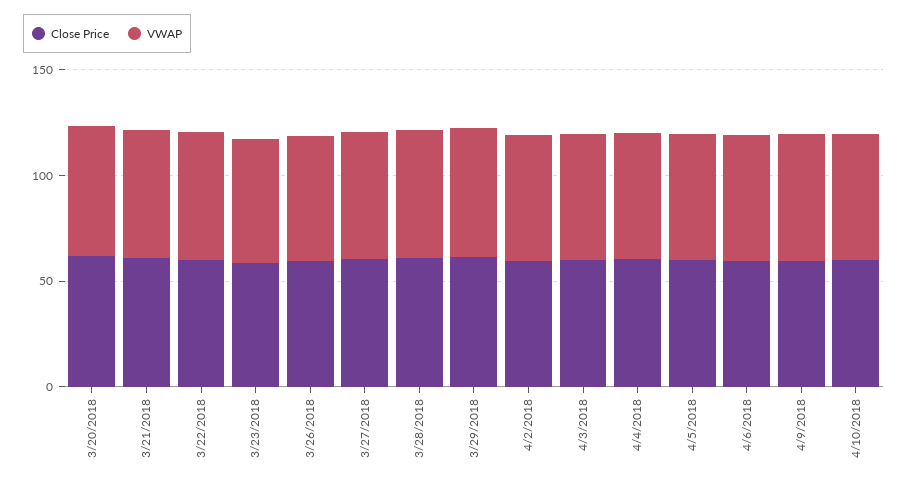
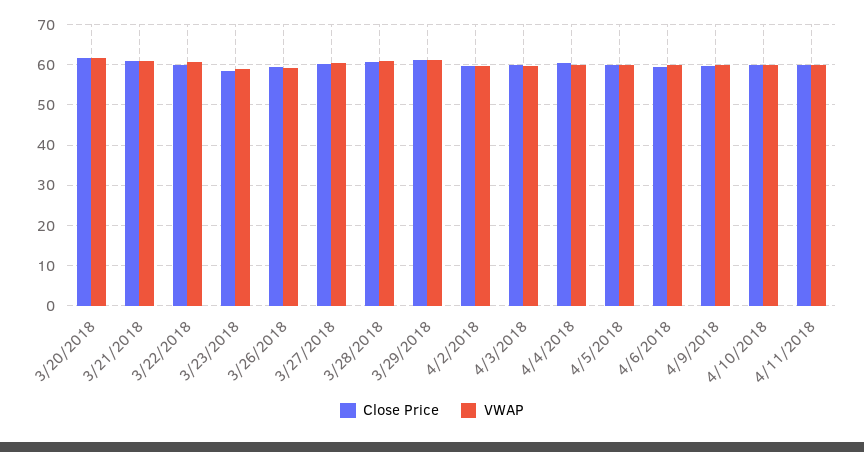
Close Price, 4/11/2018: none -> 60
VWAP, 4/11/2018: none -> 60

